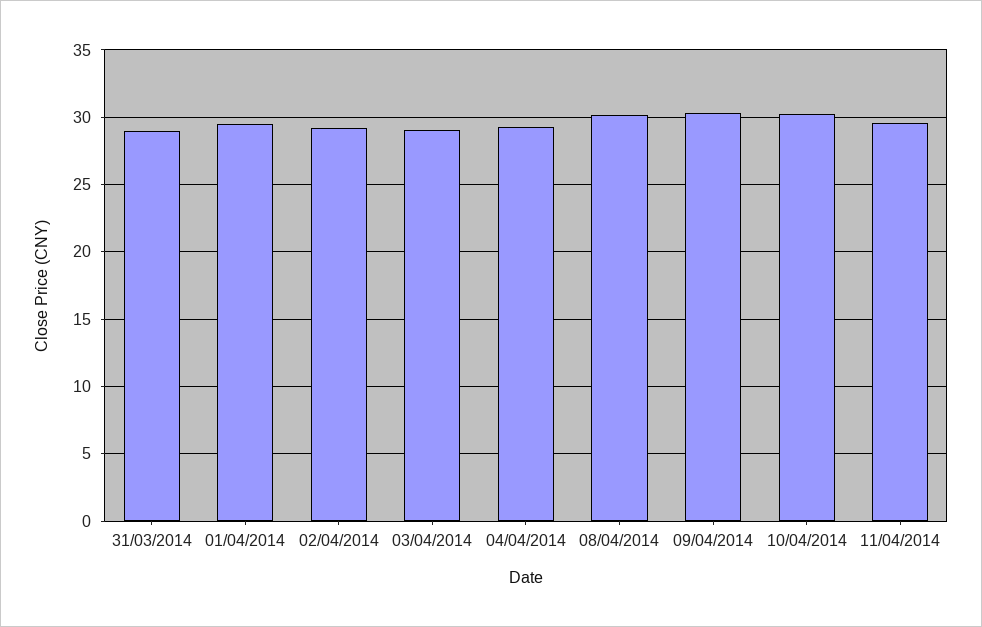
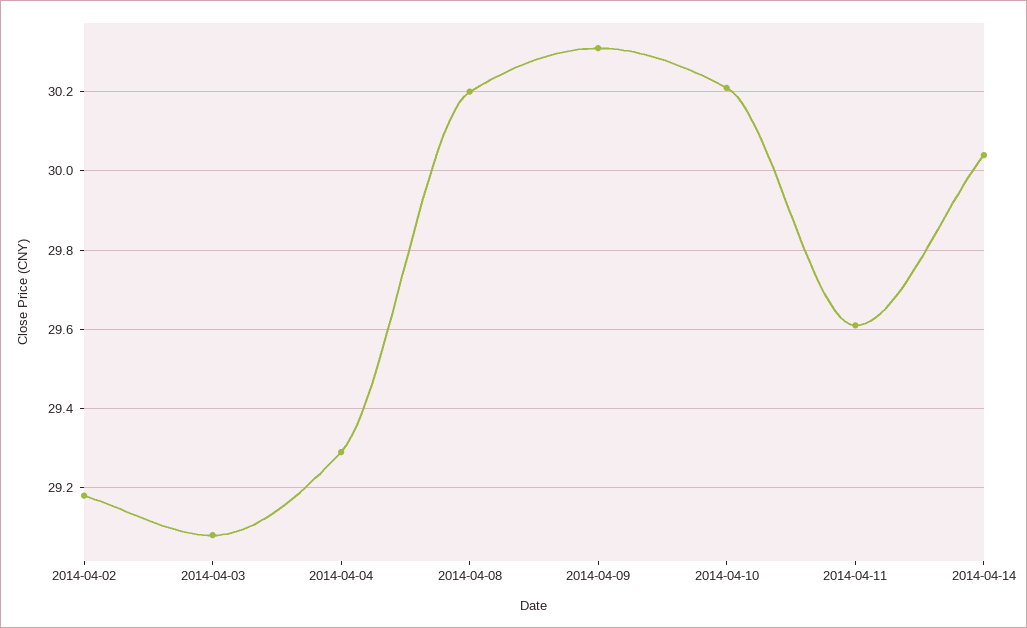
31/03/2014: 29 -> none
01/04/2014: 29.5 -> none
2014-04-14: none -> 30.05

